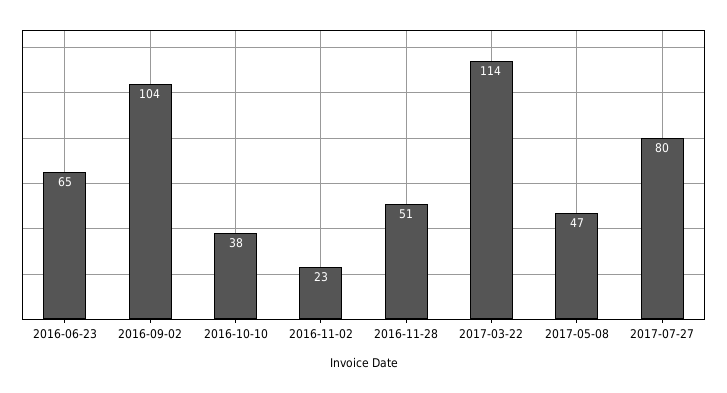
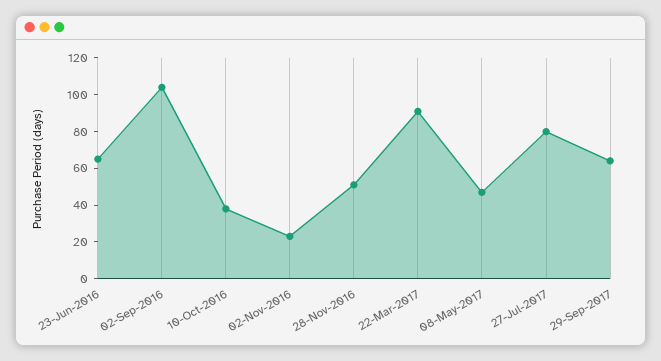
2017-03-22: 114 -> 90
29-Sep-2017: none -> 65

